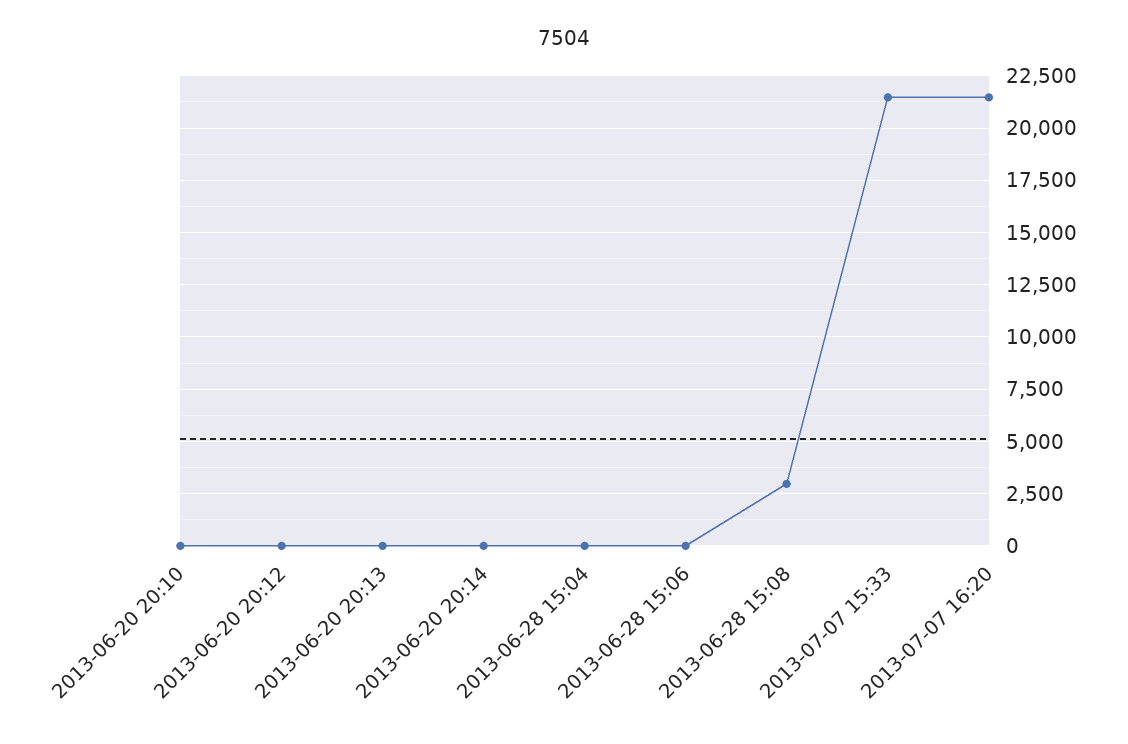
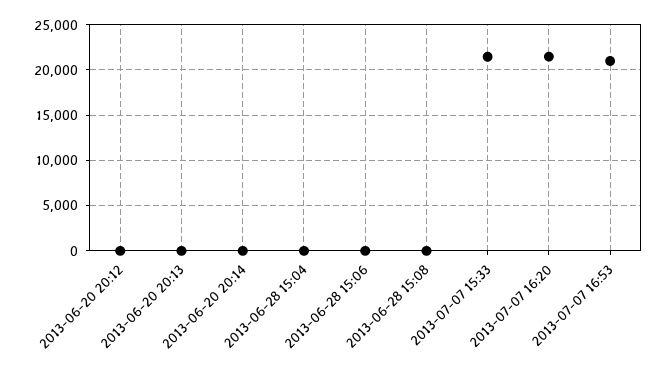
2013-06-20 20:10: 0 -> none
2013-06-28 15:08: 3000 -> 0
2013-07-07 16:53: none -> 21000

